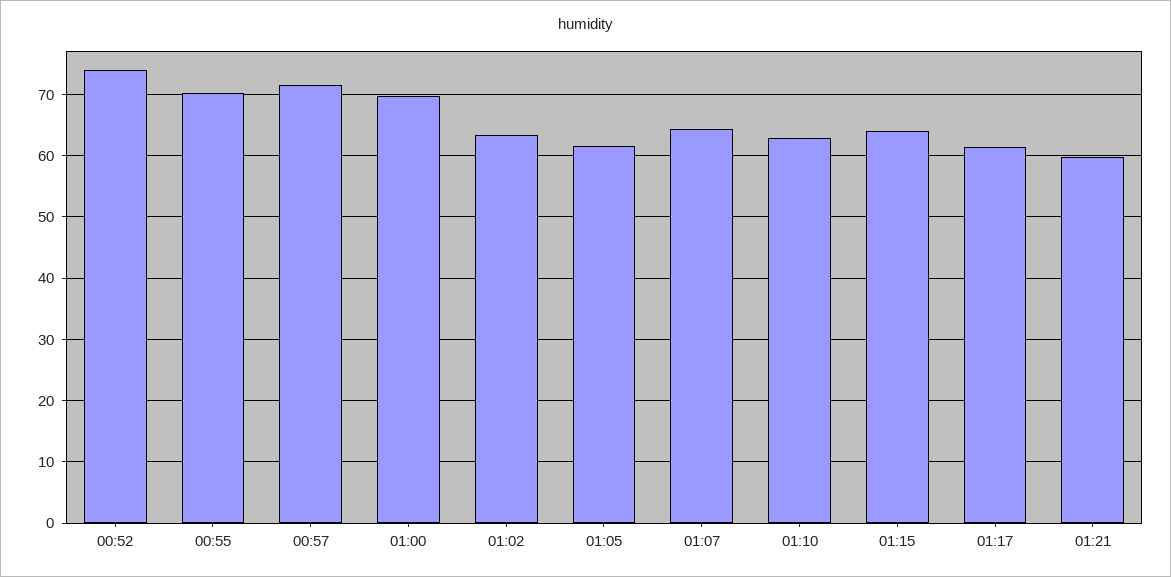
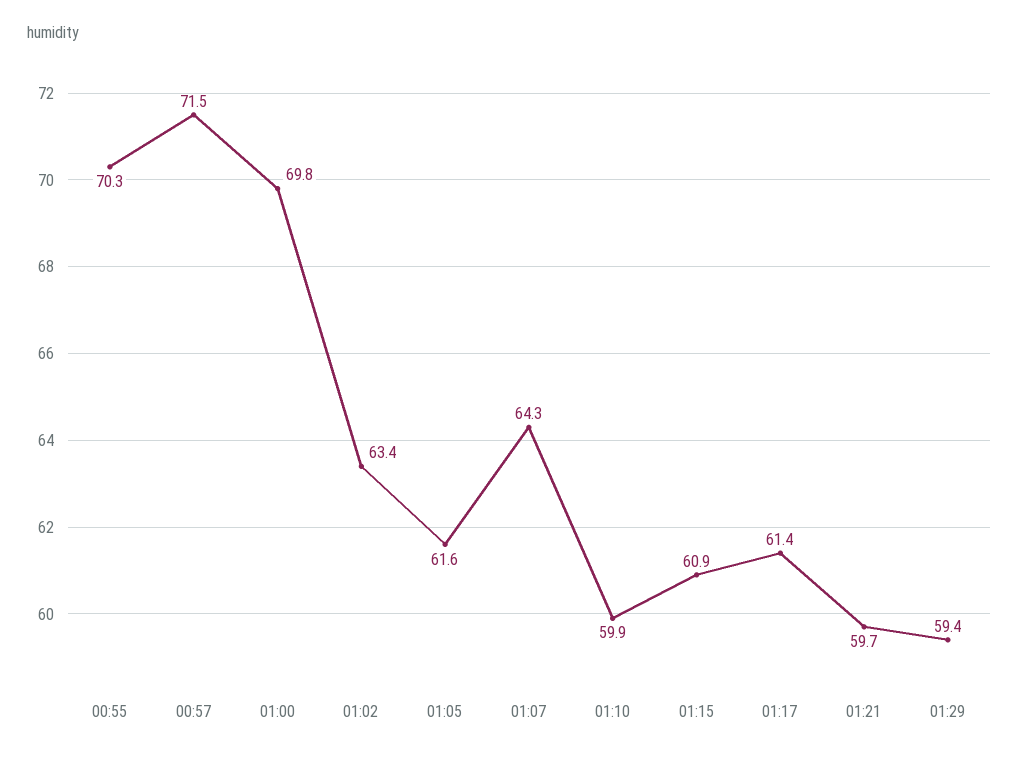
00:52: 74 -> none
01:10: 63 -> 59.9
01:15: 64 -> 60.9
01:29: none -> 59.4

